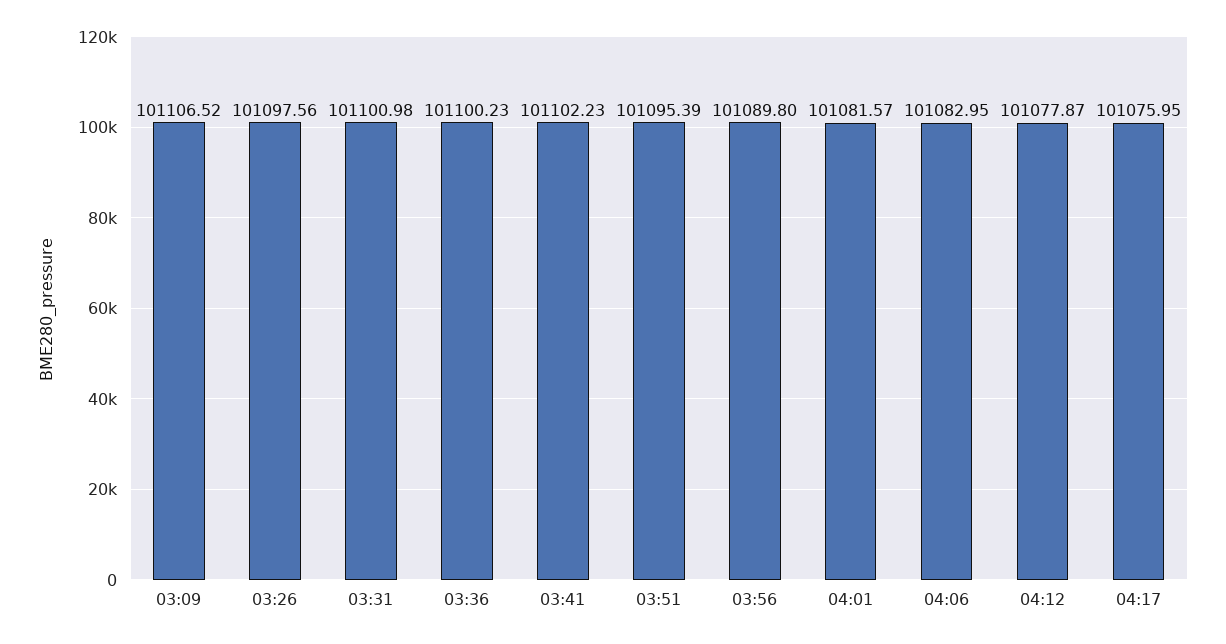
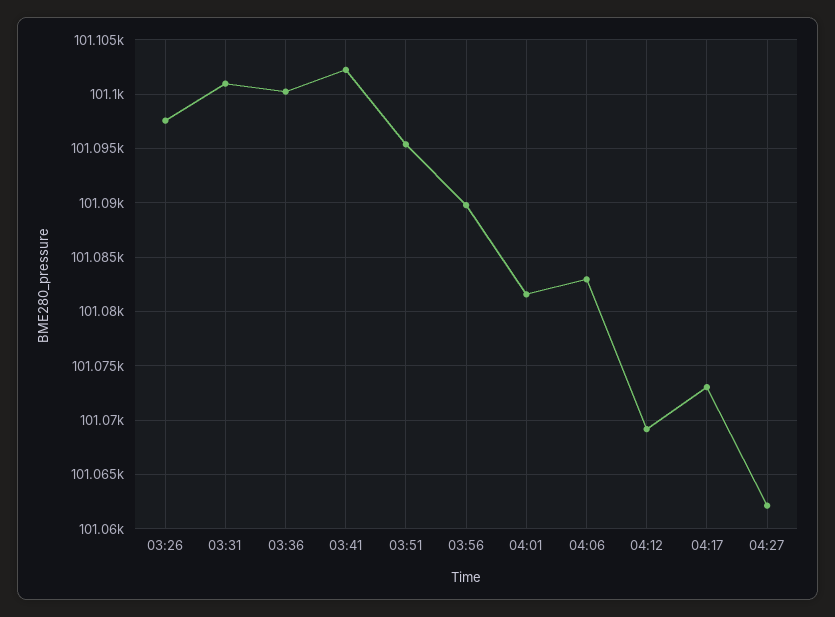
03:09: 101106.52 -> none
04:12: 101077.87 -> 101069
04:17: 101075.95 -> 101073
04:27: none -> 101062

